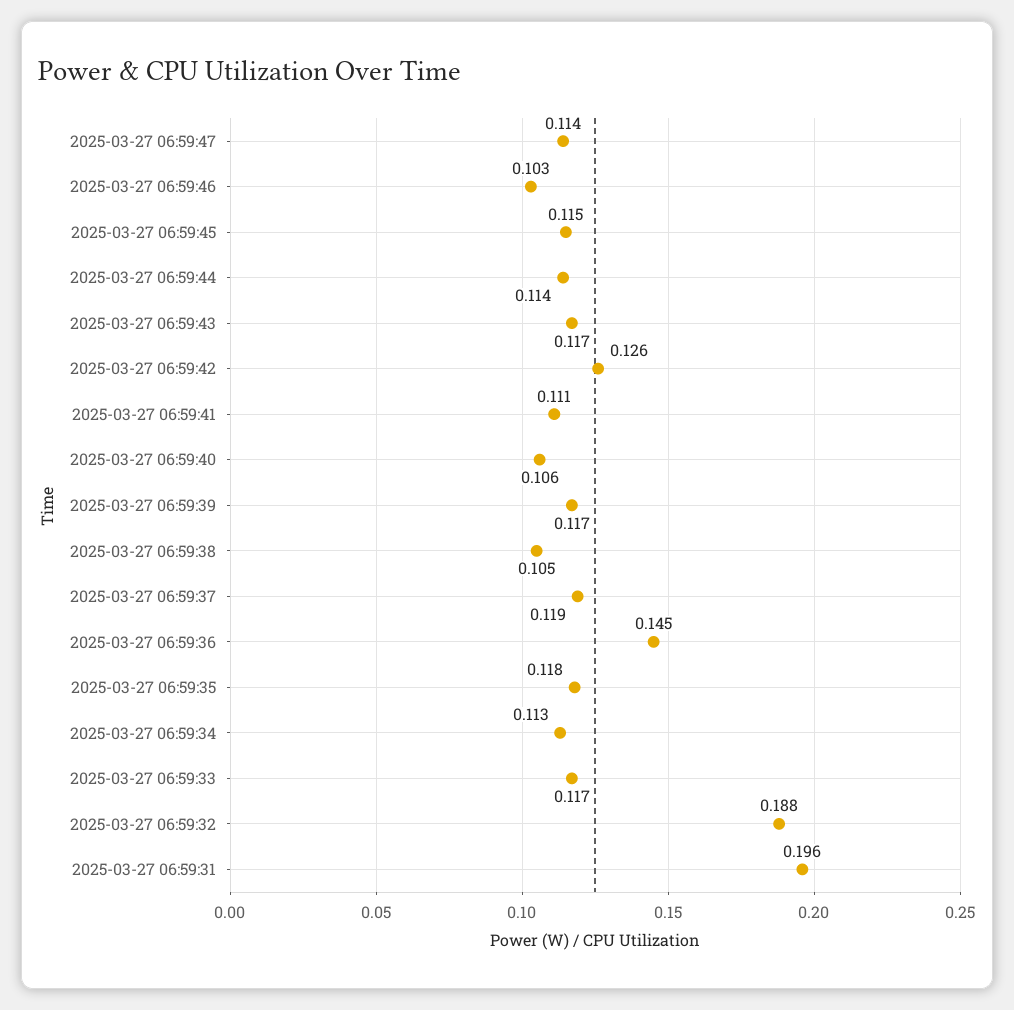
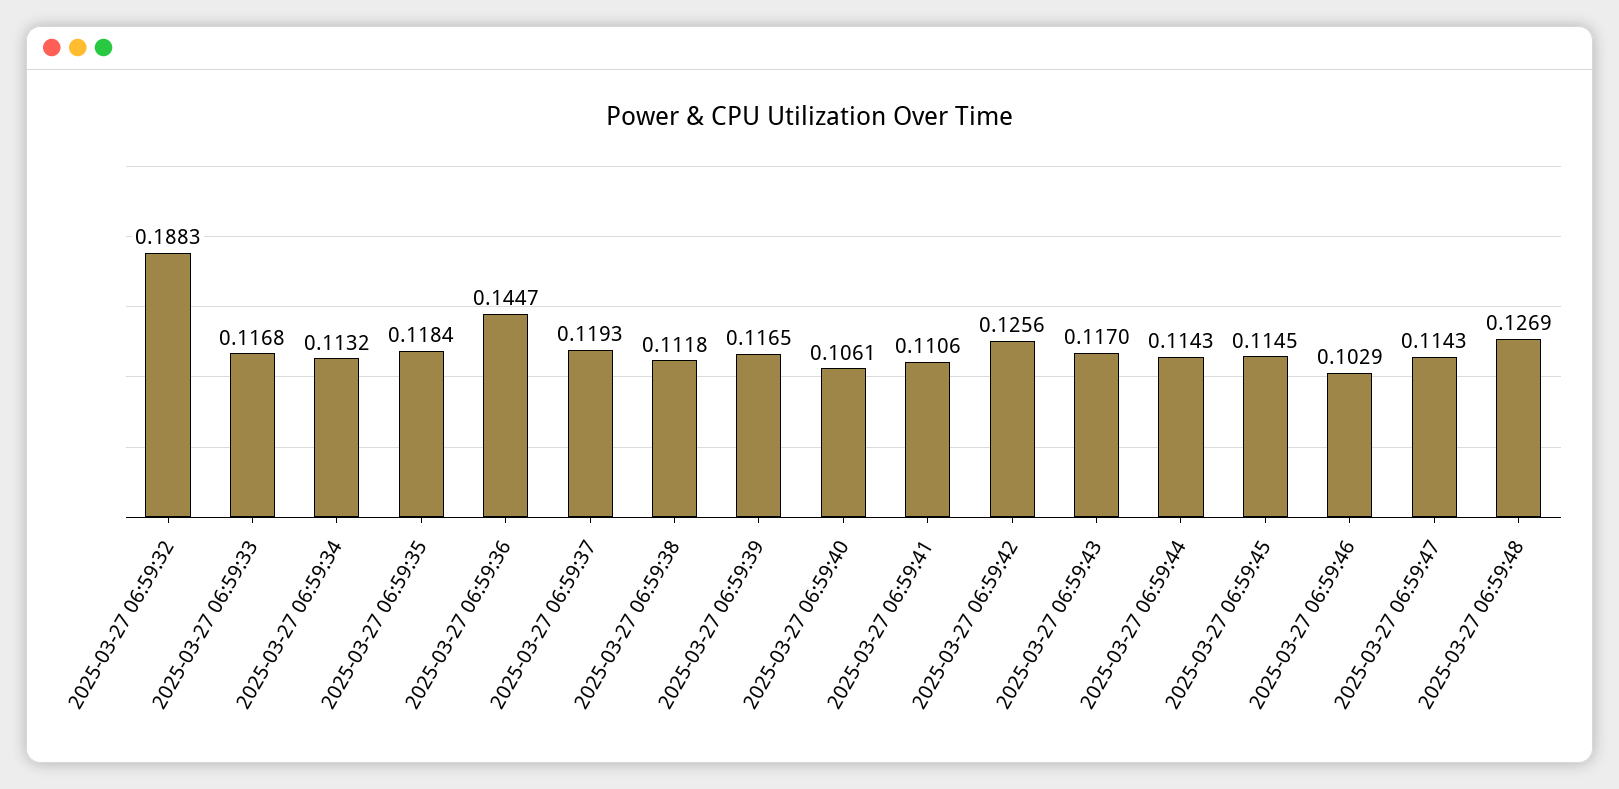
2025-03-27 06:59:38: 0.105 -> 0.1118
2025-03-27 06:59:31: 0.196 -> none
2025-03-27 06:59:48: none -> 0.1269

